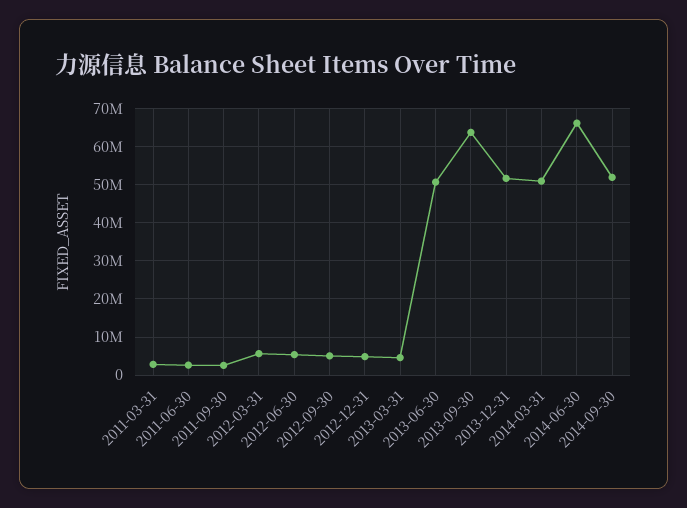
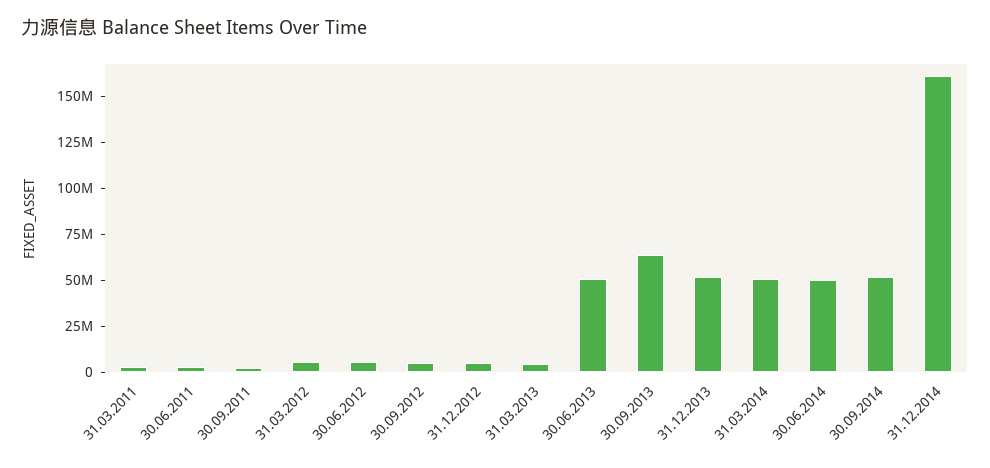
2014-06-30: 66000000 -> 50000000
31.12.2014: none -> 160000000

